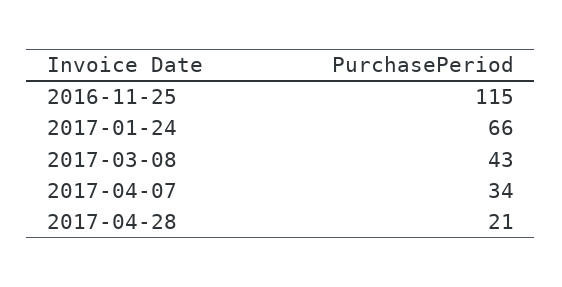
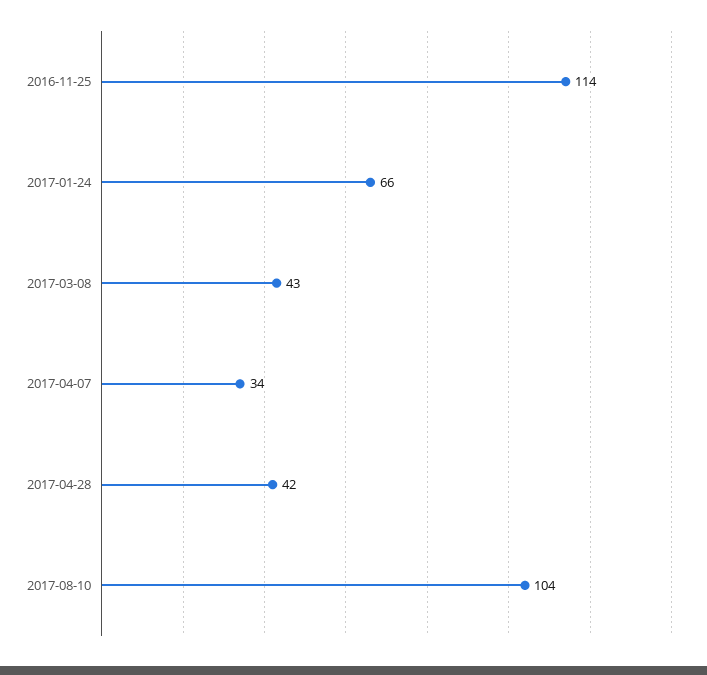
2016-11-25: 115 -> 114
2017-04-28: 21 -> 42
2017-08-10: none -> 104

